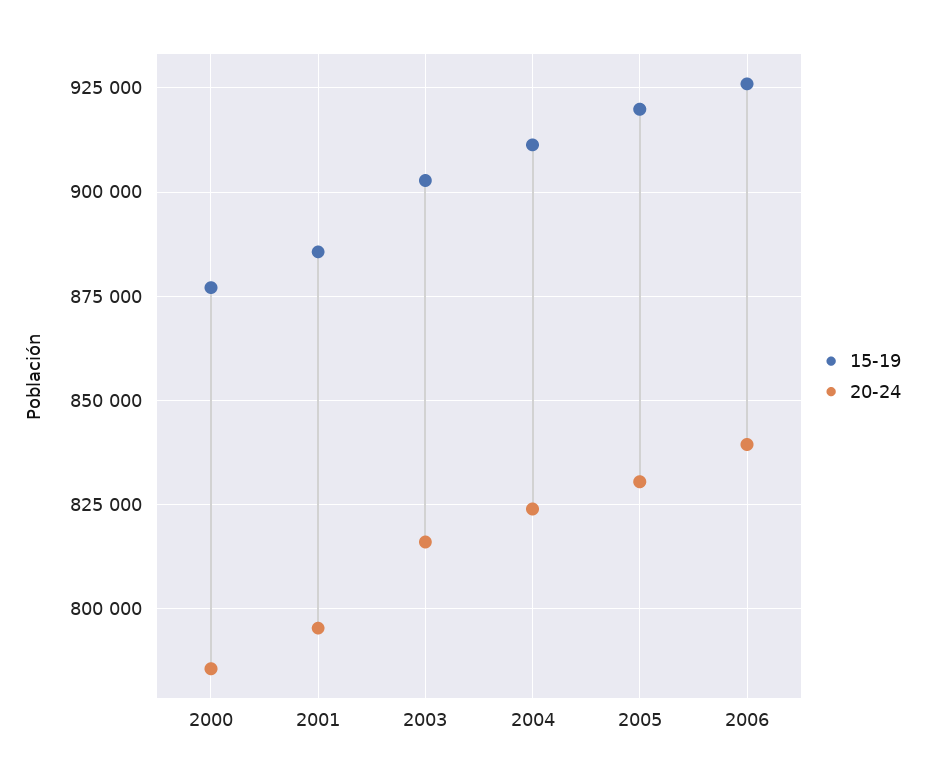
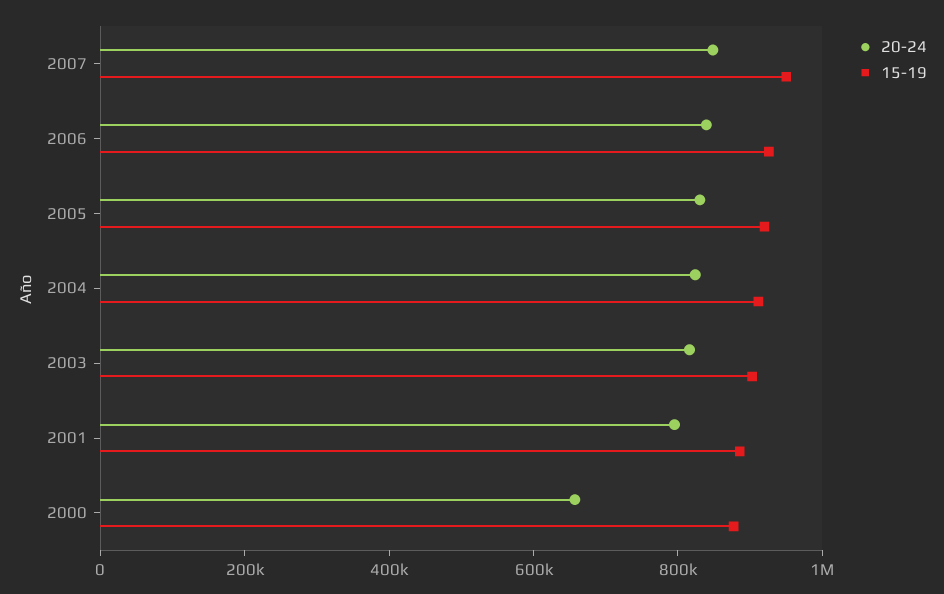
20-24, 2000: 785000 -> 650000
20-24, 2007: none -> 850000
15-19, 2007: none -> 950000

